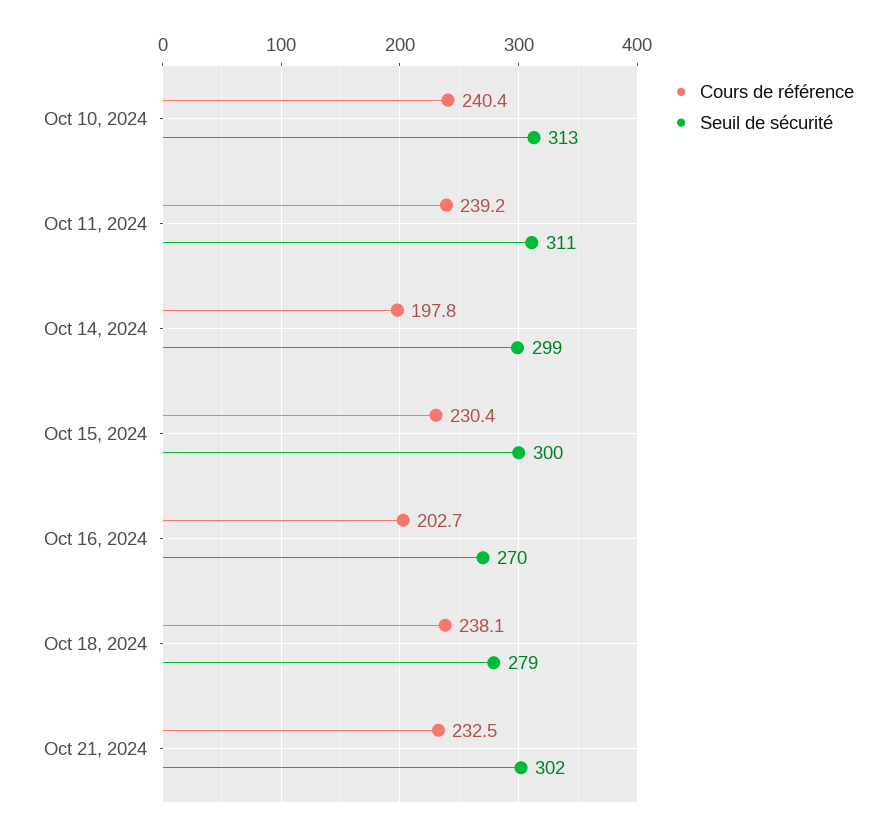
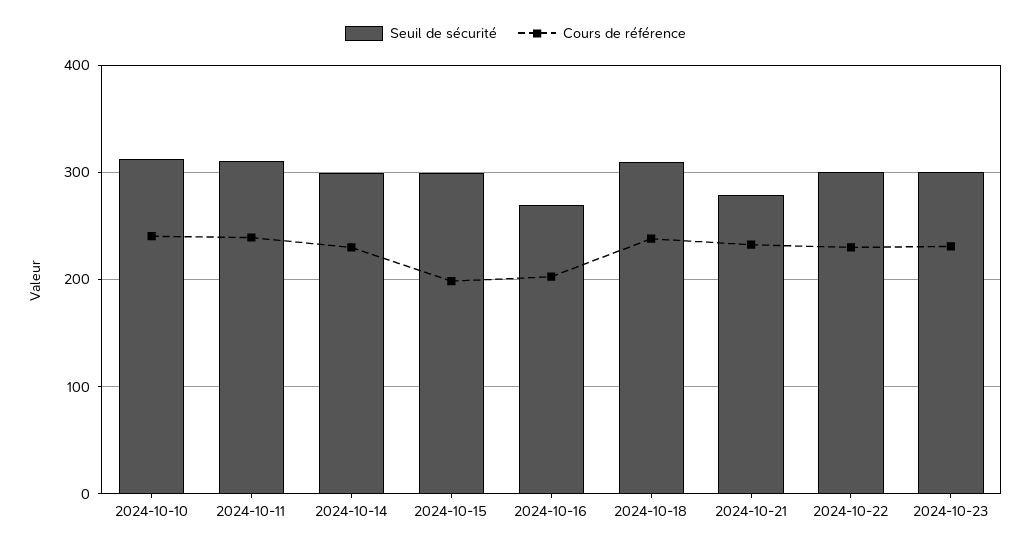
Cours de référence, Oct 14, 2024: 197.8 -> 230
Cours de référence, Oct 15, 2024: 230.4 -> 200
Seuil de sécurité, Oct 18, 2024: 279 -> 310
Seuil de sécurité, Oct 21, 2024: 302 -> 280
Seuil de sécurité, 2024-10-22: none -> 300
Cours de référence, 2024-10-22: none -> 230
Seuil de sécurité, 2024-10-23: none -> 300
Cours de référence, 2024-10-23: none -> 230

